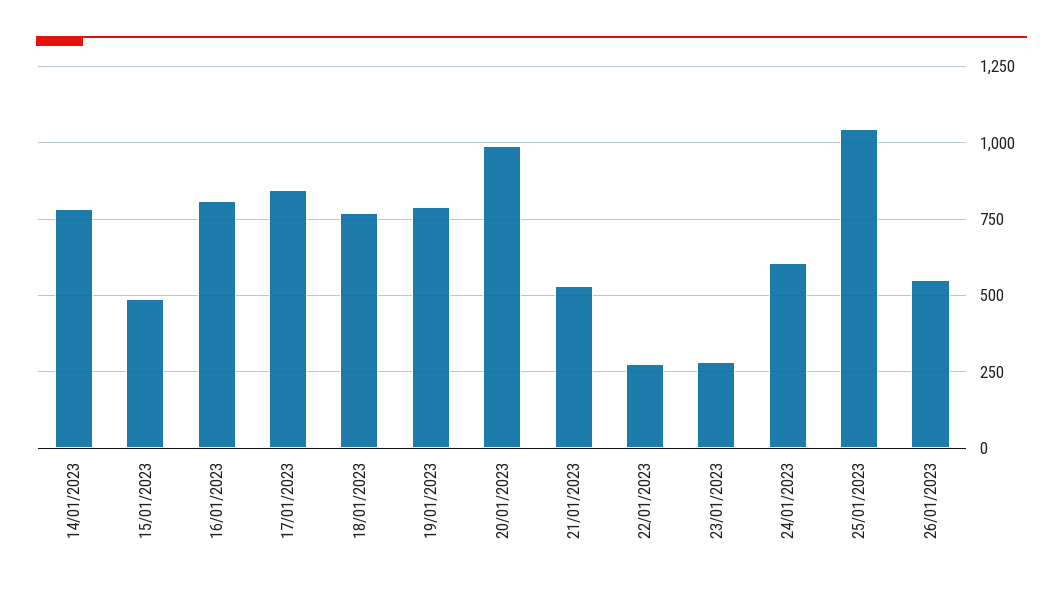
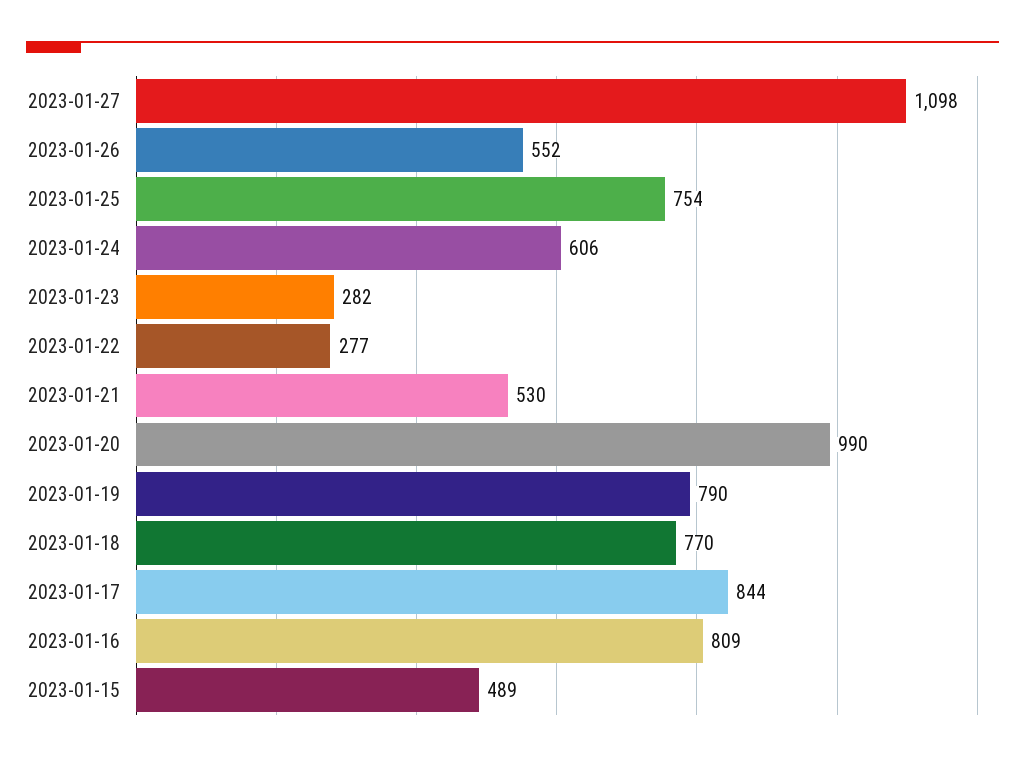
14/01/2023: 775 -> none
25/01/2023: 1050 -> 754
2023-01-27: none -> 1098

